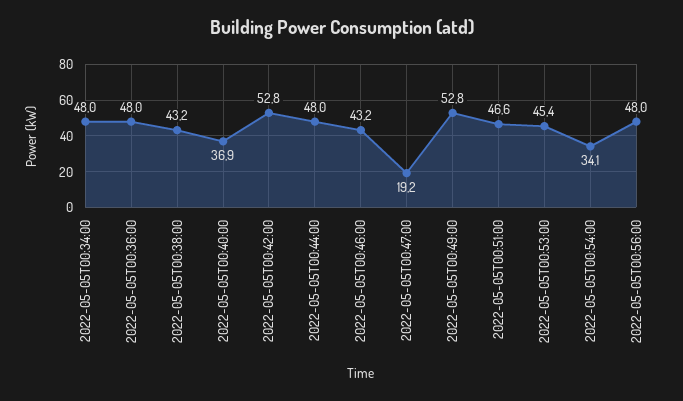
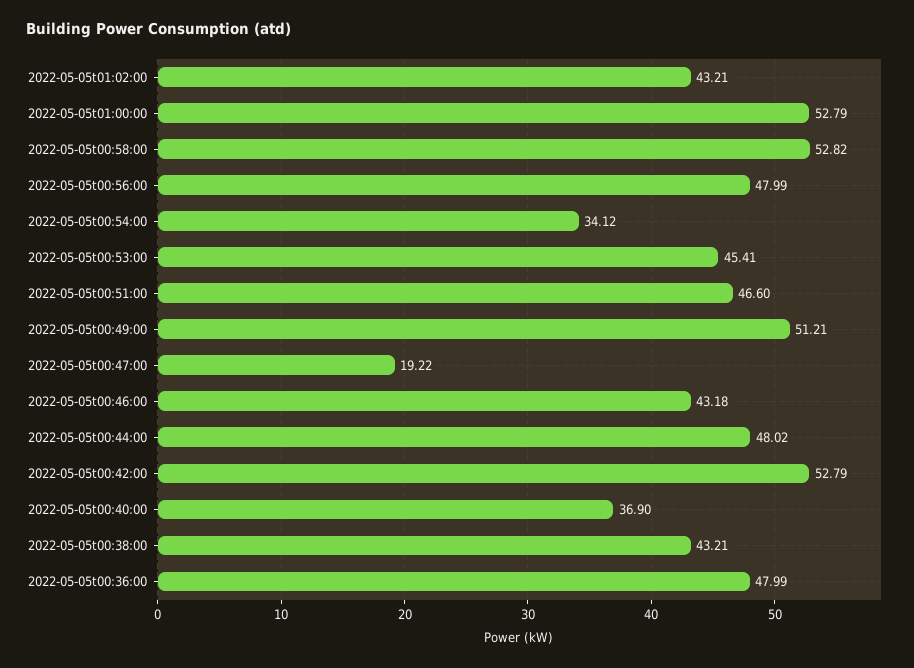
2022-05-05T00:34:00: 48 -> none
2022-05-05T00:49:00: 52.8 -> 51.21
2022-05-05t01:02:00: none -> 43.21
2022-05-05t01:00:00: none -> 52.79
2022-05-05t00:58:00: none -> 52.82

